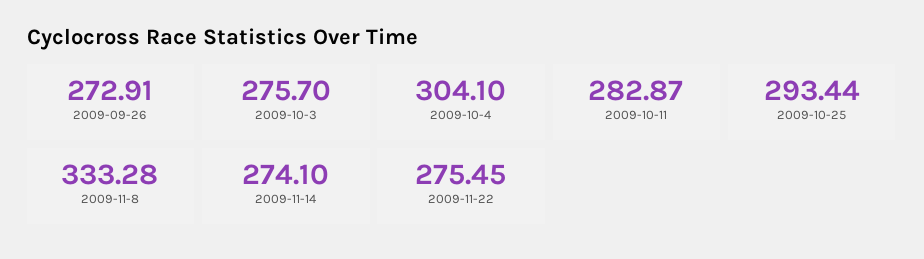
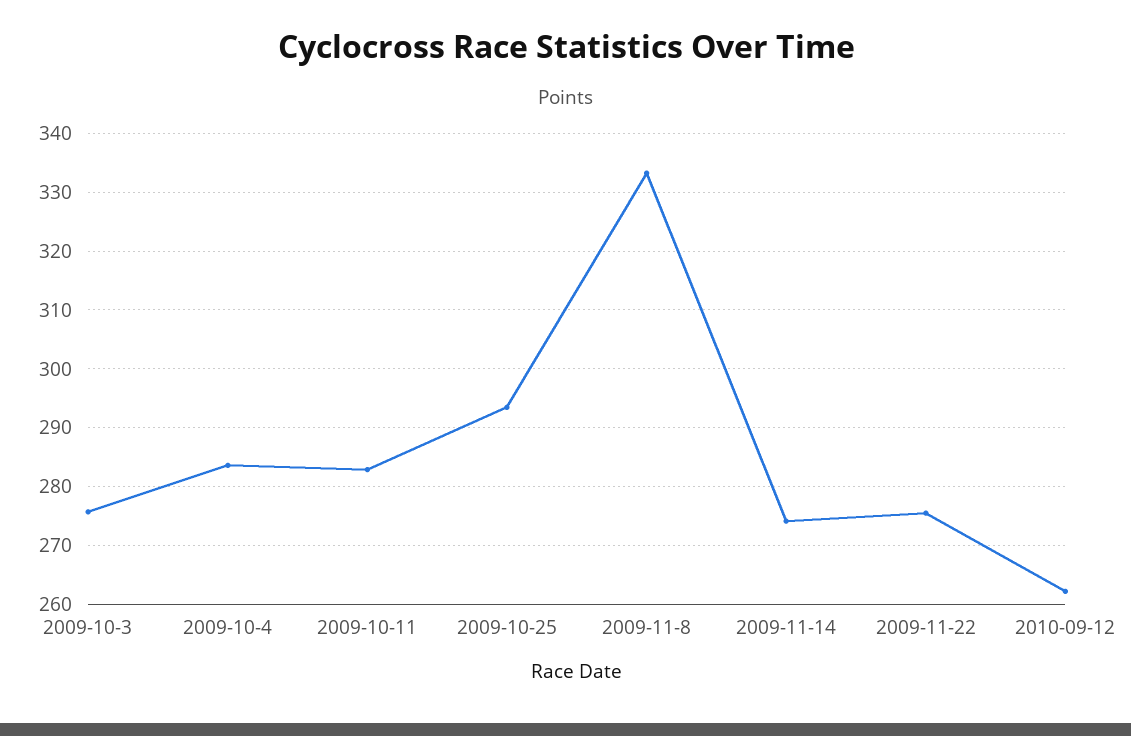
2009-09-26: 272.91 -> none
2009-10-4: 304.1 -> 284
2010-09-12: none -> 262

